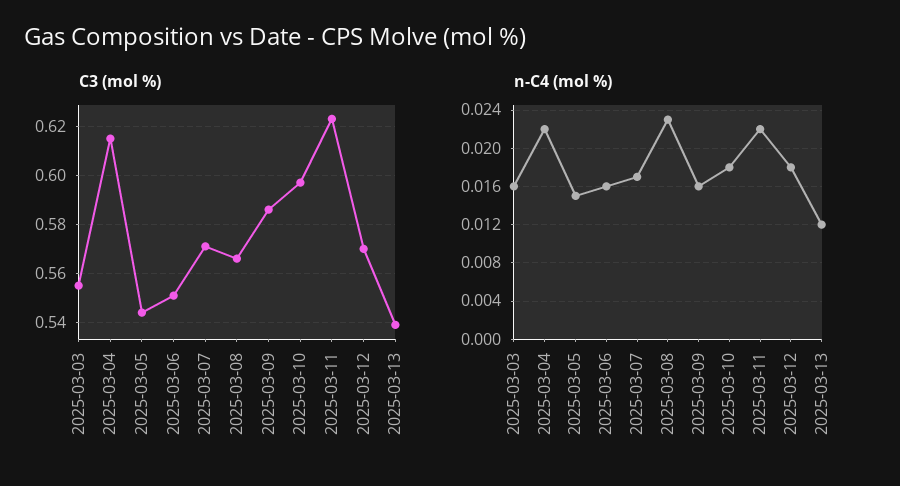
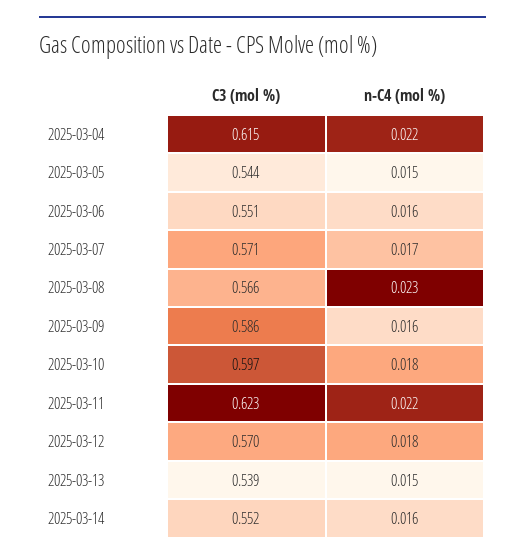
C3 (mol %), 2025-03-03: 0.555 -> none
n-C4 (mol %), 2025-03-03: 0.016 -> none
n-C4 (mol %), 2025-03-13: 0.012 -> 0.015
C3 (mol %), 2025-03-14: none -> 0.552
n-C4 (mol %), 2025-03-14: none -> 0.016

